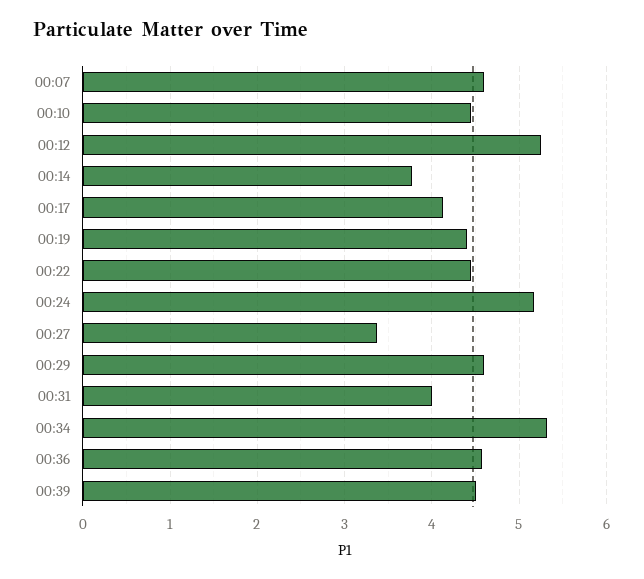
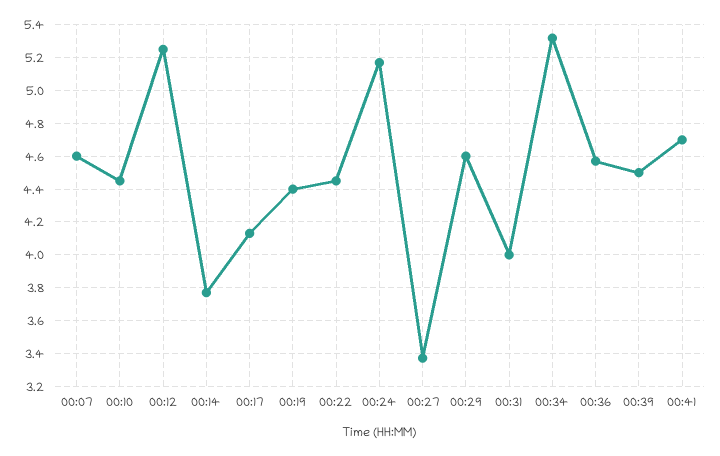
00:41: none -> 4.7

